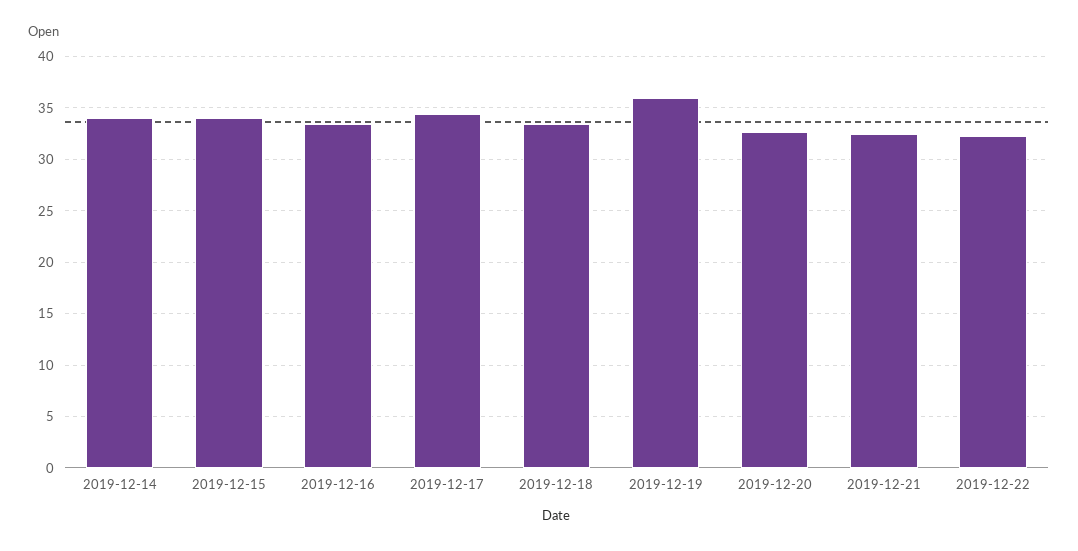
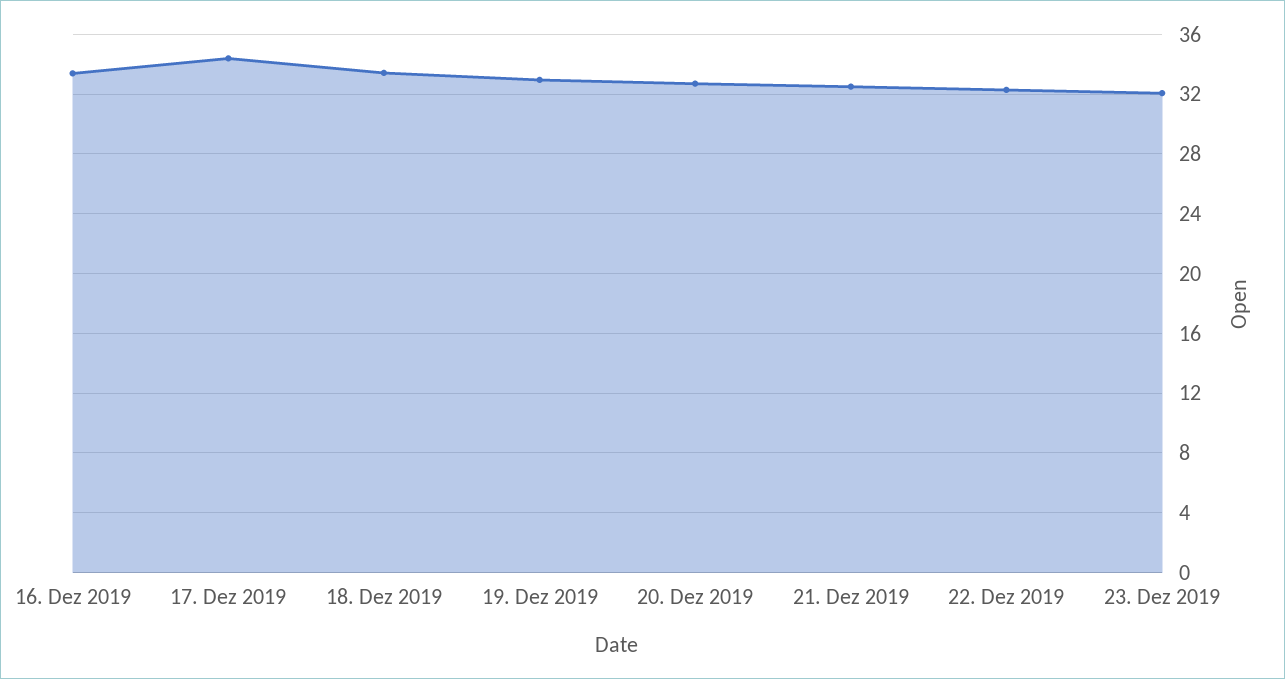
2019-12-14: 34 -> none
2019-12-15: 34 -> none
2019-12-19: 36 -> 33
23. Dez 2019: none -> 32

